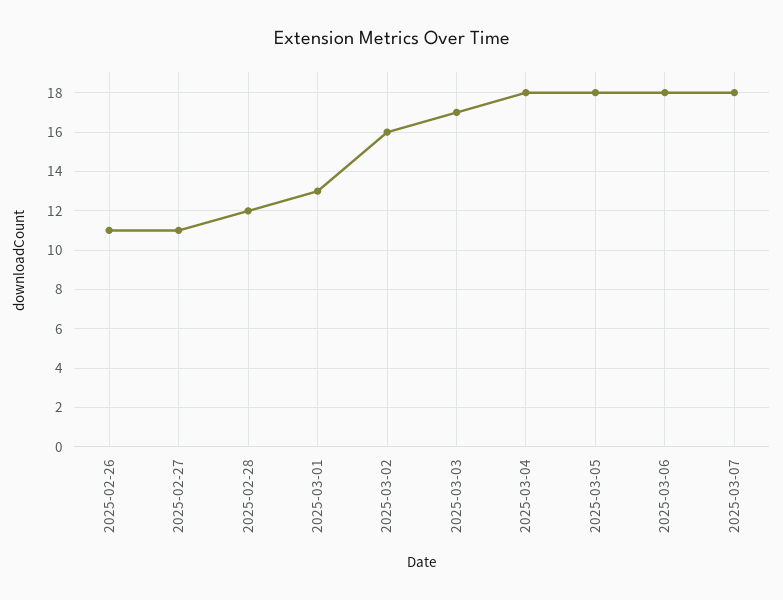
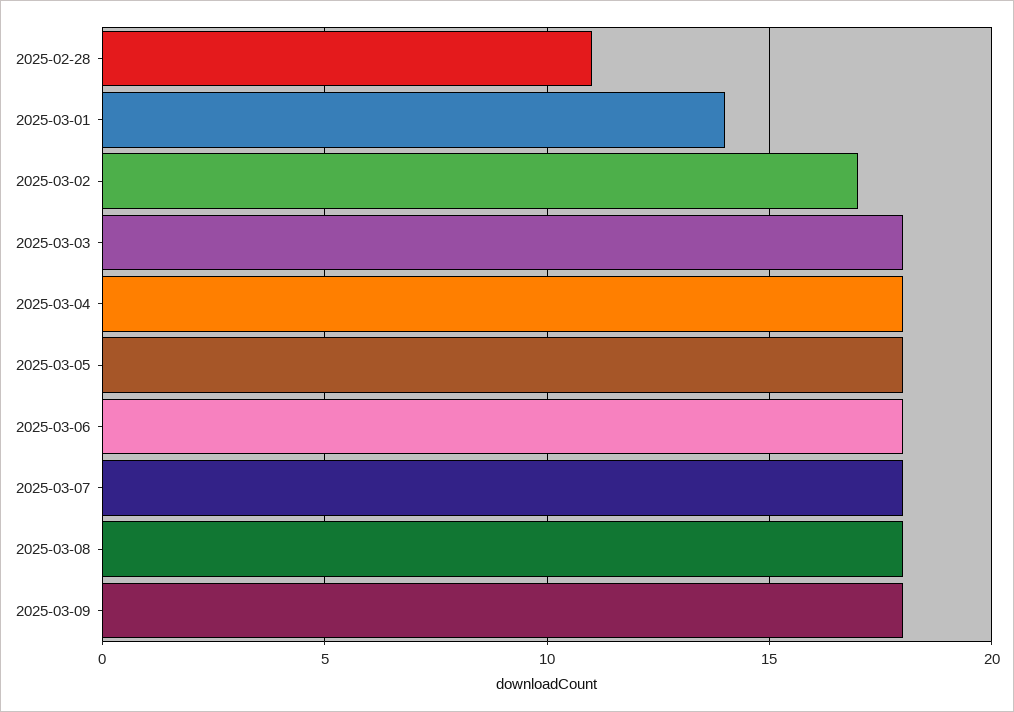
2025-02-26: 11 -> none
2025-02-27: 11 -> none
2025-02-28: 12 -> 11
2025-03-01: 13 -> 14
2025-03-02: 16 -> 17
2025-03-03: 17 -> 18
2025-03-08: none -> 18
2025-03-09: none -> 18

